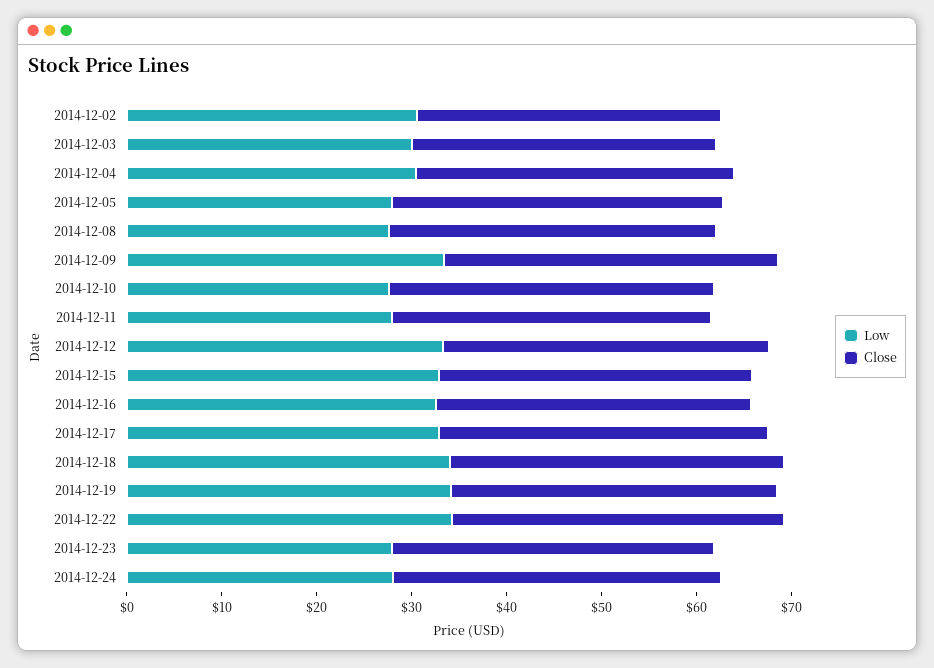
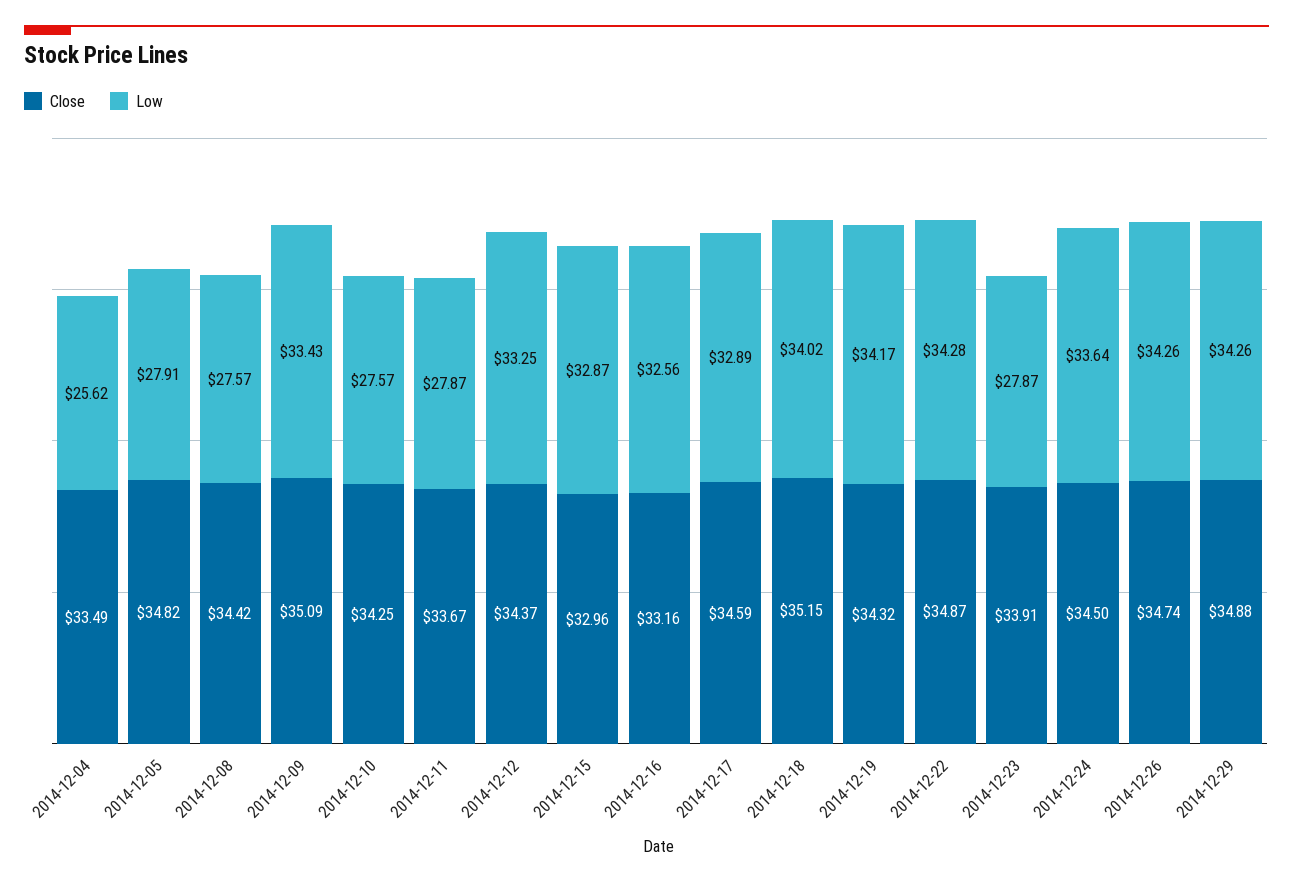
Low, 2014-12-02: 30 -> none
Close, 2014-12-02: 32 -> none
Low, 2014-12-03: 30 -> none
Close, 2014-12-03: 32 -> none
Low, 2014-12-04: 30 -> 25.62
Low, 2014-12-24: 28 -> 33.64
Close, 2014-12-26: none -> 34.74
Low, 2014-12-26: none -> 34.26
Close, 2014-12-29: none -> 34.88
Low, 2014-12-29: none -> 34.26

